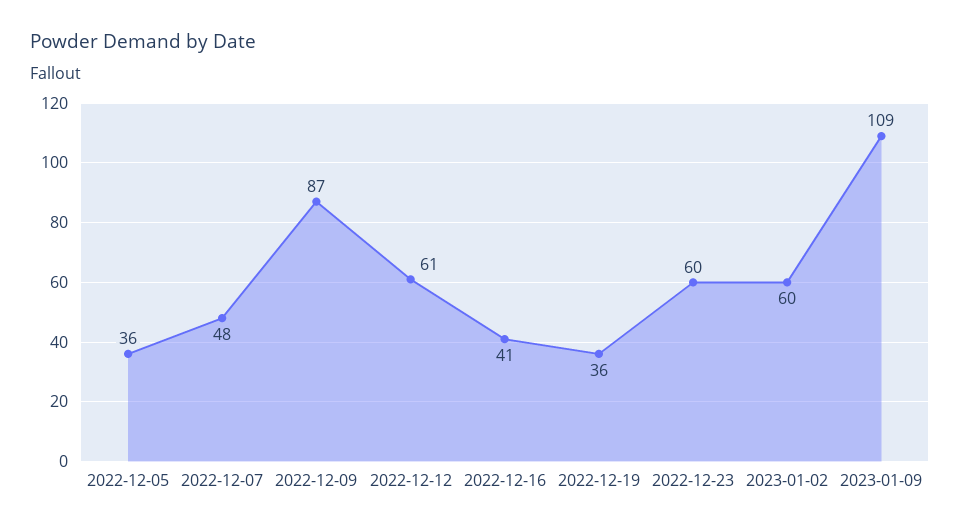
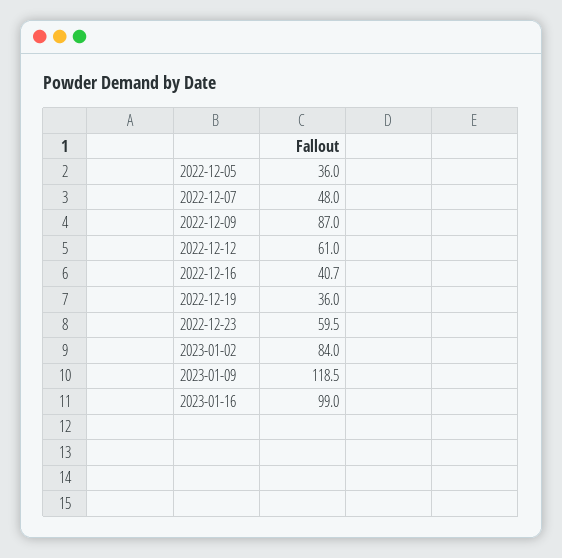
2023-01-02: 60 -> 84
2023-01-09: 109 -> 118.5
2023-01-16: none -> 99

